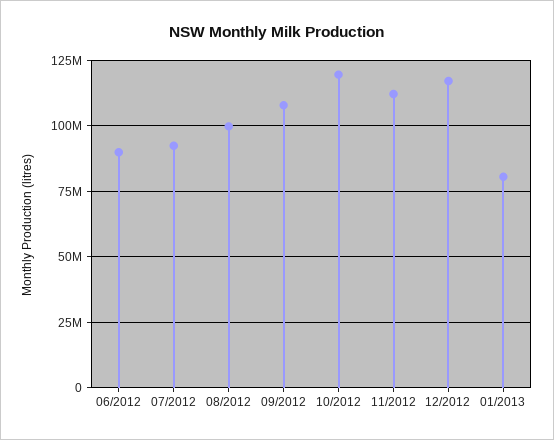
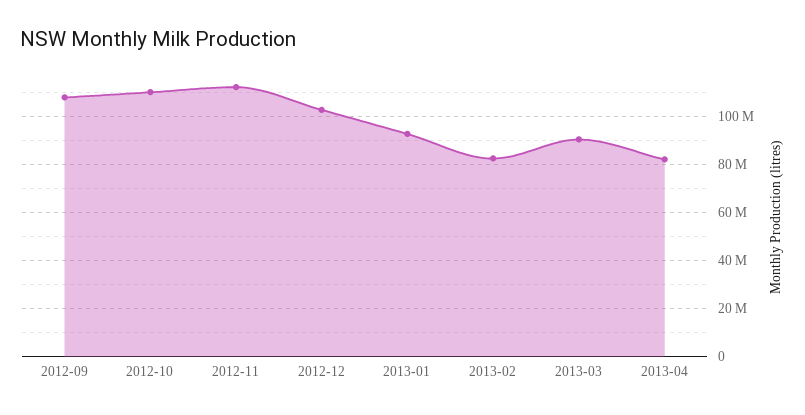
06/2012: 90000000 -> none
07/2012: 92500000 -> none
08/2012: 100000000 -> none
10/2012: 120000000 -> 110000000
12/2012: 117500000 -> 102500000
01/2013: 80000000 -> 92500000
2013-02: none -> 82500000
2013-03: none -> 90000000
2013-04: none -> 82500000

